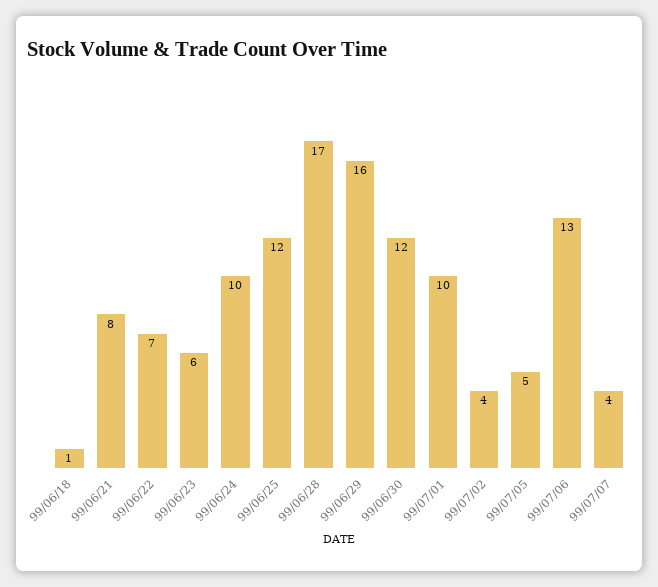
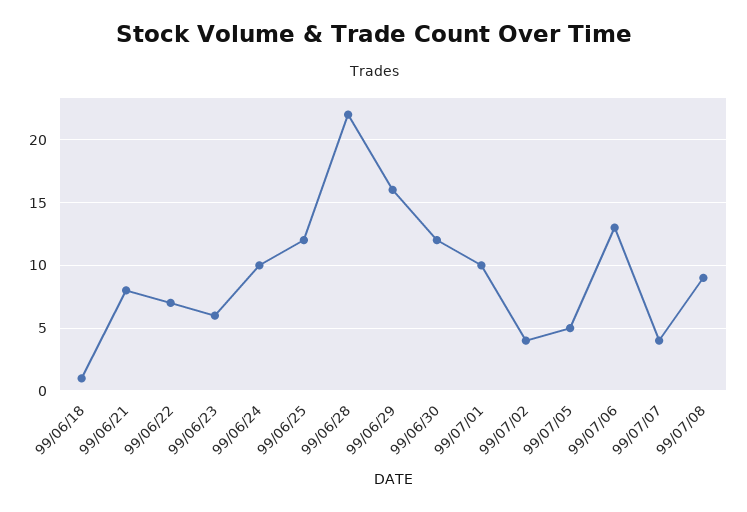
99/06/28: 17 -> 22
99/07/08: none -> 9

